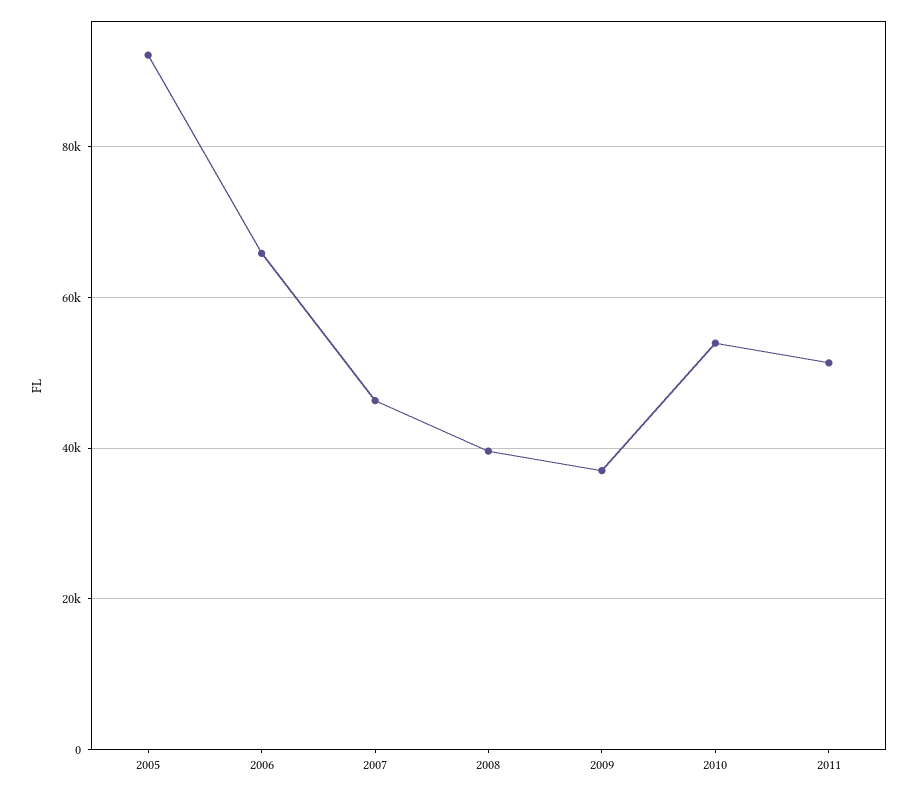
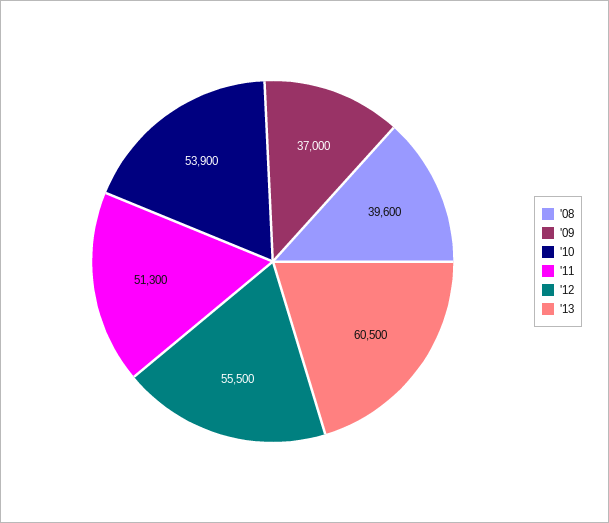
2005: 92000 -> none
2006: 66000 -> none
2007: 46000 -> none
'12: none -> 55500
'13: none -> 60500

